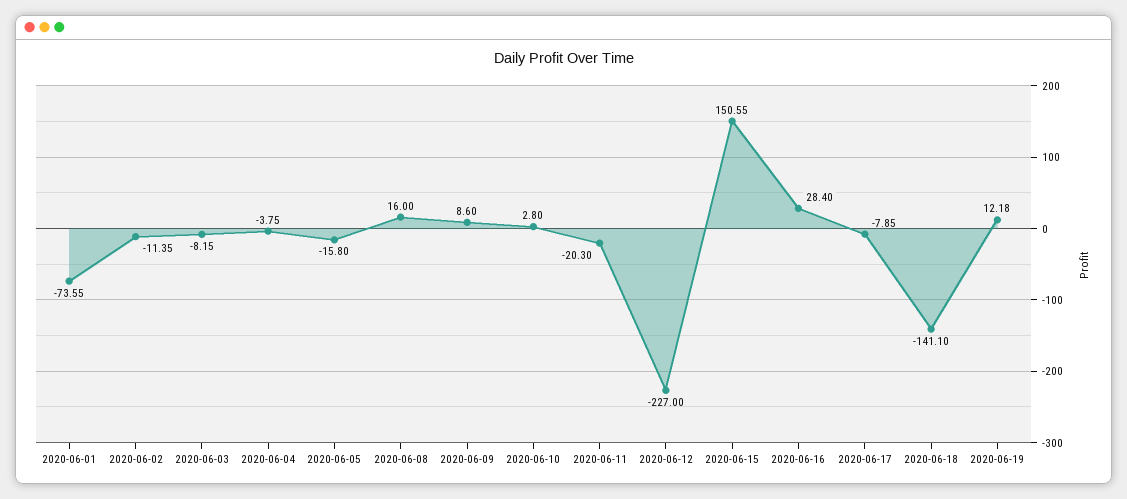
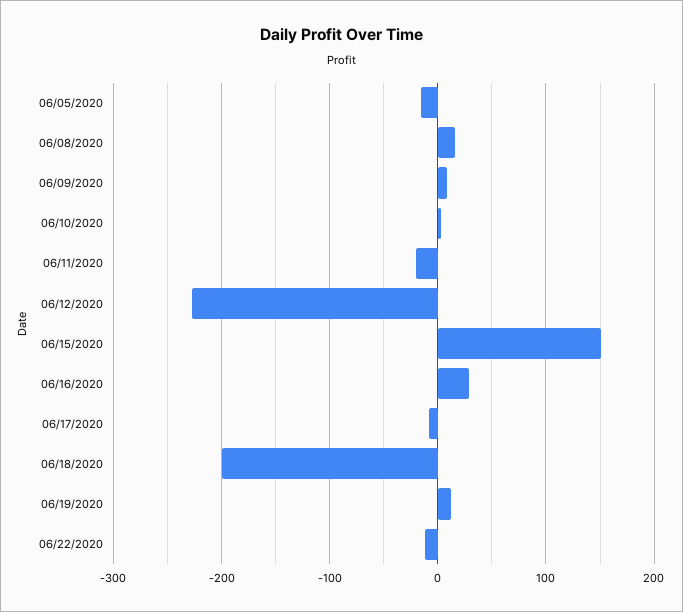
2020-06-01: -73.55 -> none
2020-06-02: -11.35 -> none
2020-06-03: -8.15 -> none
2020-06-04: -3.75 -> none
2020-06-18: -141.1 -> -200
06/22/2020: none -> -10

